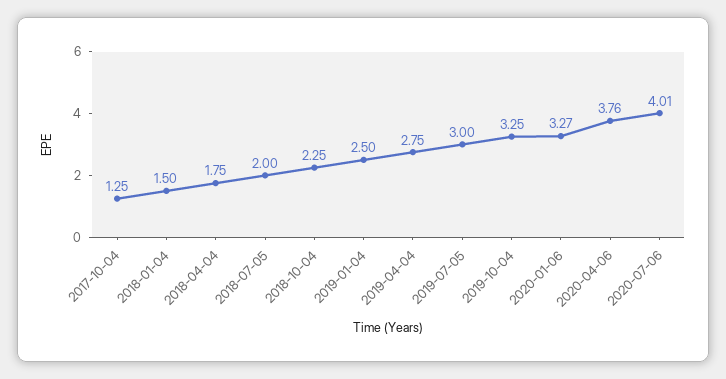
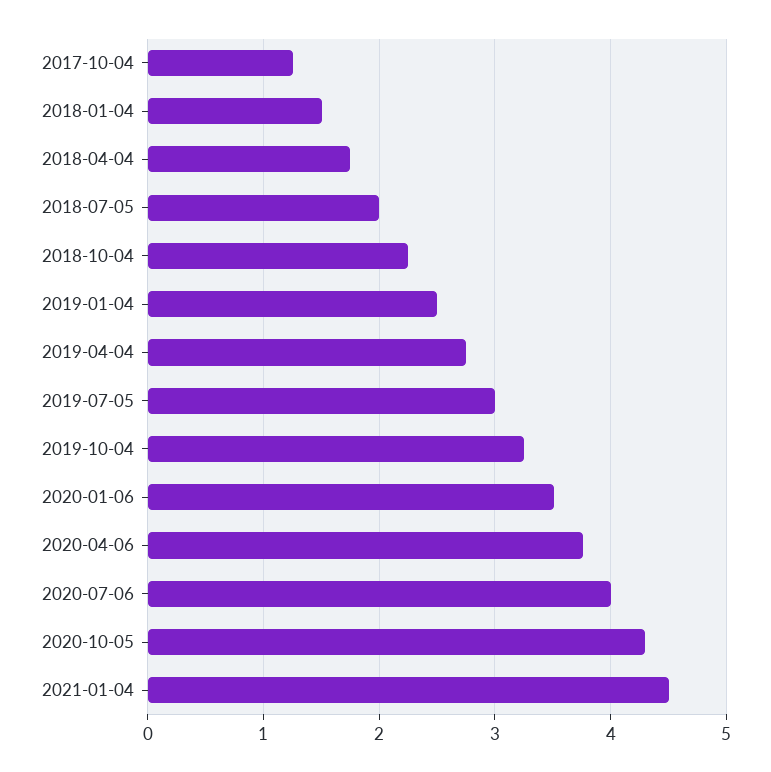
2020-01-06: 3.27 -> 3.5
2020-10-05: none -> 4.3
2021-01-04: none -> 4.5

